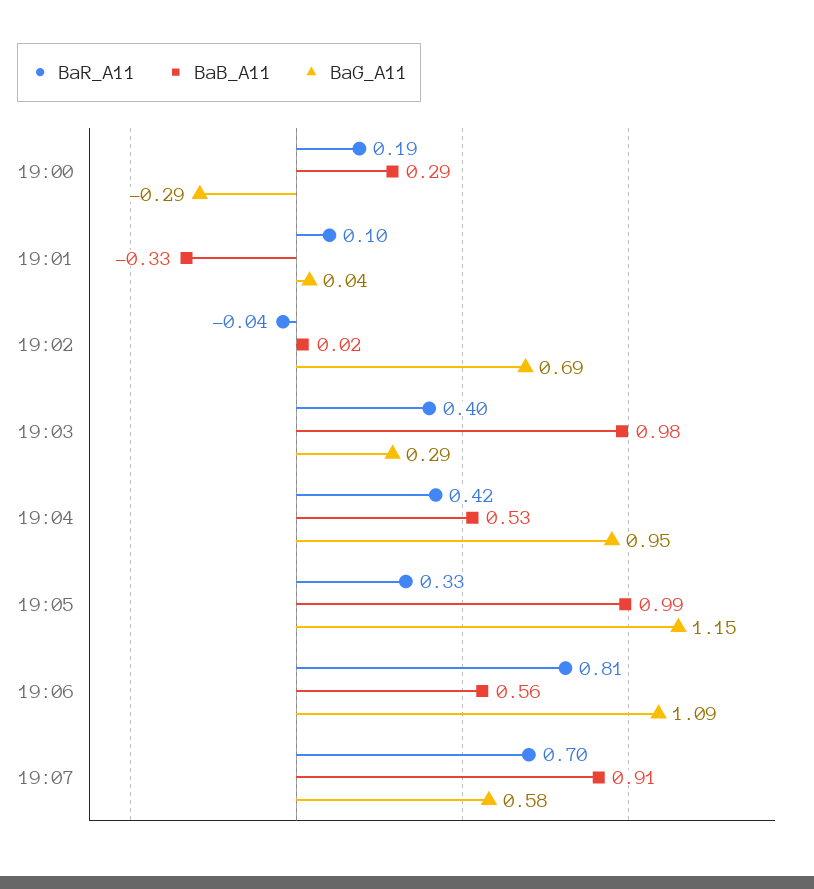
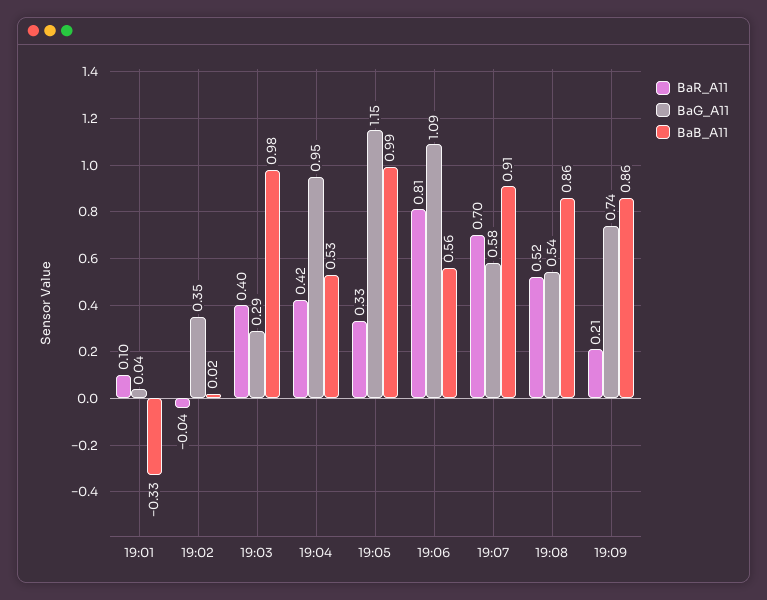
BaR_A11, 19:00: 0.19 -> none
BaB_A11, 19:00: 0.29 -> none
BaG_A11, 19:00: -0.29 -> none
BaG_A11, 19:02: 0.69 -> 0.35
BaR_A11, 19:08: none -> 0.52
BaG_A11, 19:08: none -> 0.54
BaB_A11, 19:08: none -> 0.86
BaR_A11, 19:09: none -> 0.21
BaG_A11, 19:09: none -> 0.74
BaB_A11, 19:09: none -> 0.86

